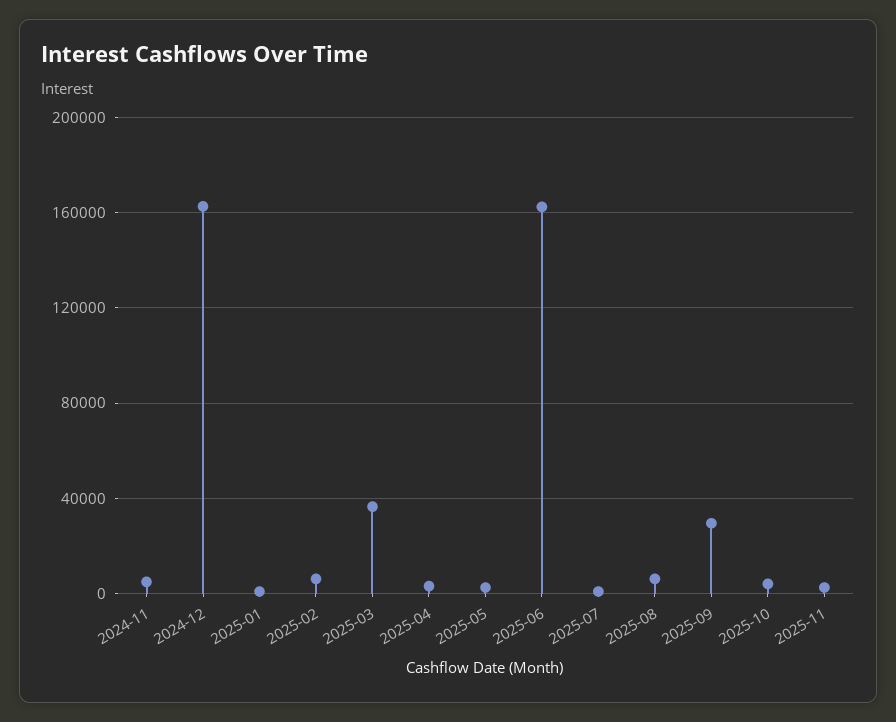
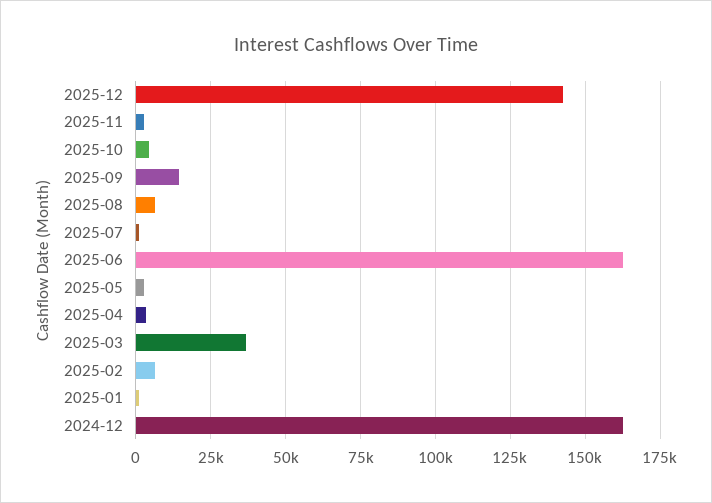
2024-11: 5000 -> none
2025-09: 30000 -> 15000
2025-12: none -> 142500

